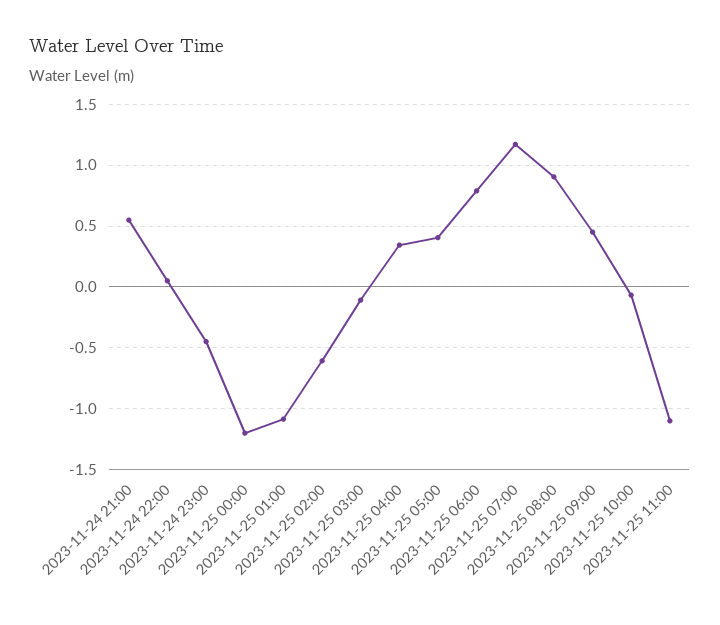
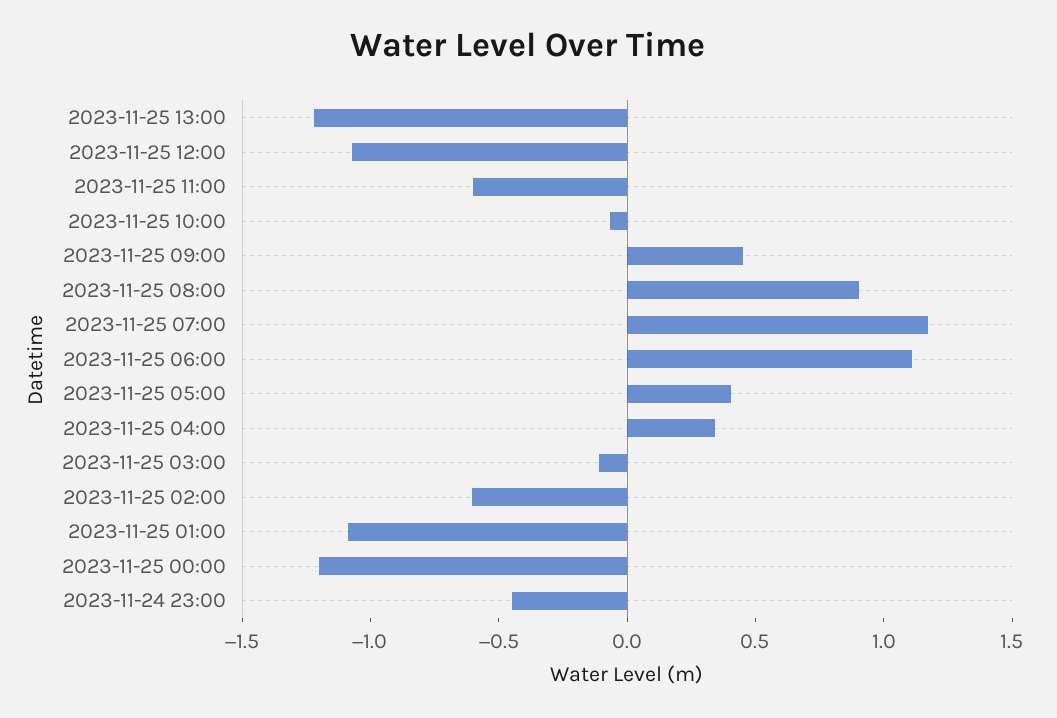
2023-11-24 21:00: 0.55 -> none
2023-11-24 22:00: 0.05 -> none
2023-11-25 06:00: 0.8 -> 1.1
2023-11-25 11:00: -1.1 -> -0.6
2023-11-25 13:00: none -> -1.2
2023-11-25 12:00: none -> -1.1

